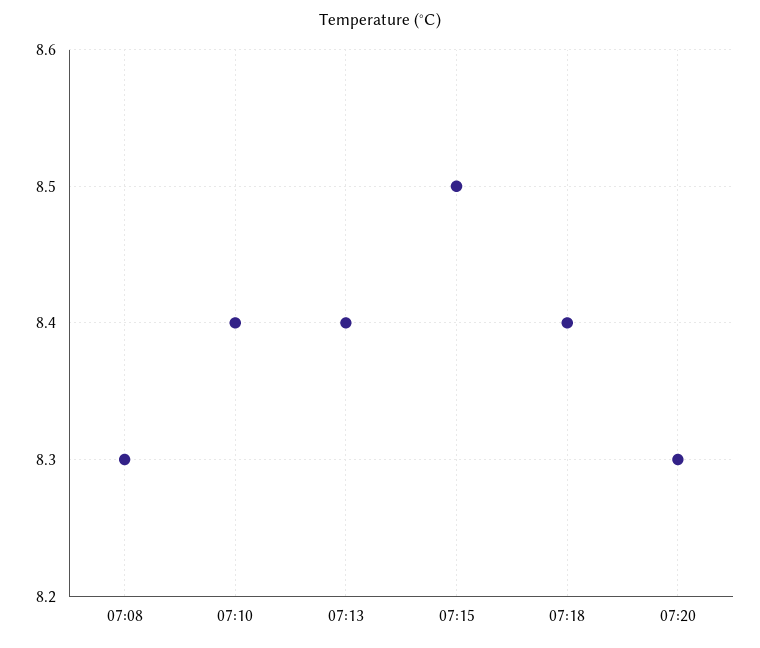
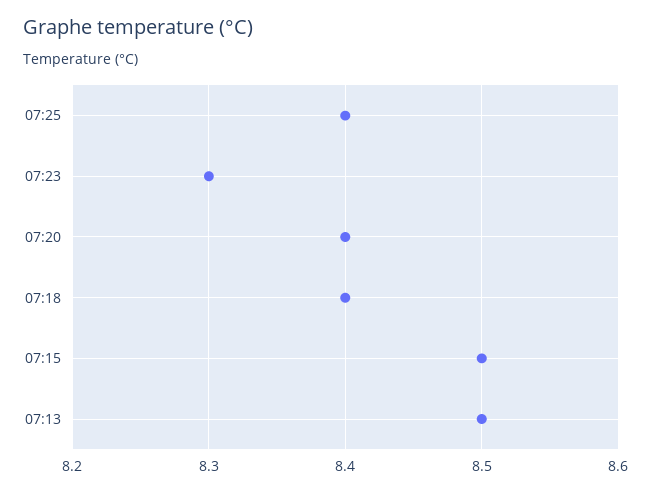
07:08: 8.3 -> none
07:10: 8.4 -> none
07:13: 8.4 -> 8.5
07:20: 8.3 -> 8.4
07:25: none -> 8.4
07:23: none -> 8.3

